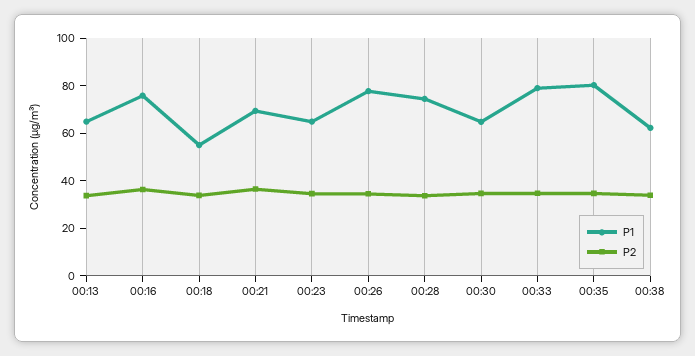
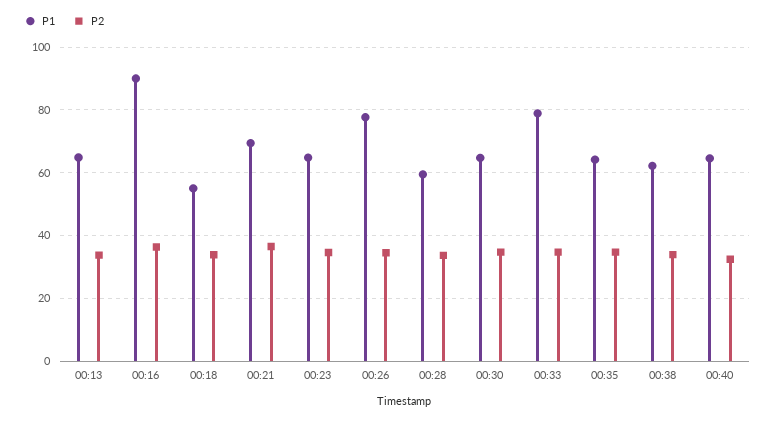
P1, 00:16: 75 -> 90
P1, 00:28: 75 -> 60
P1, 00:35: 80 -> 64
P1, 00:40: none -> 64
P2, 00:40: none -> 32

